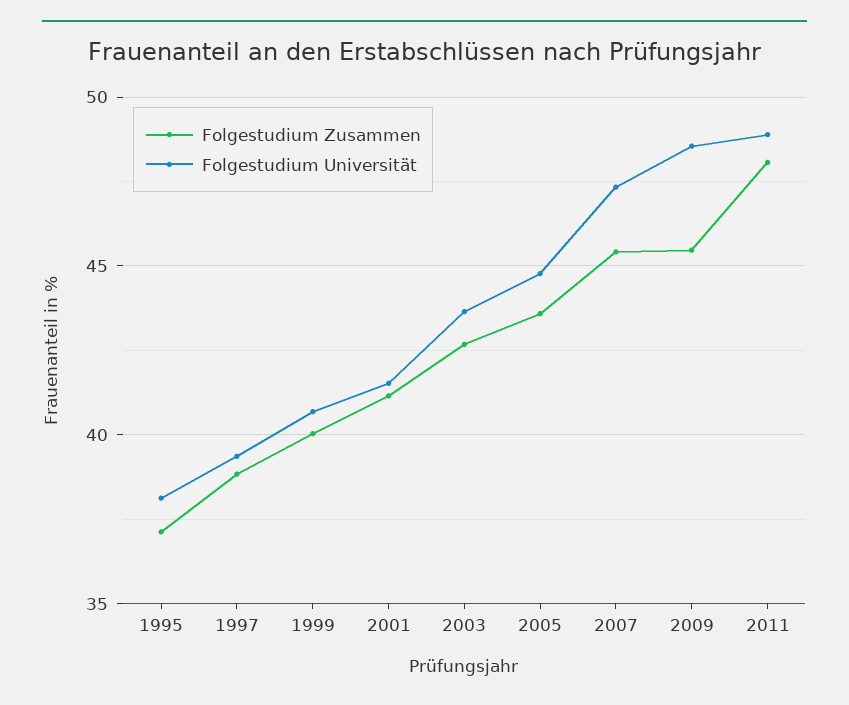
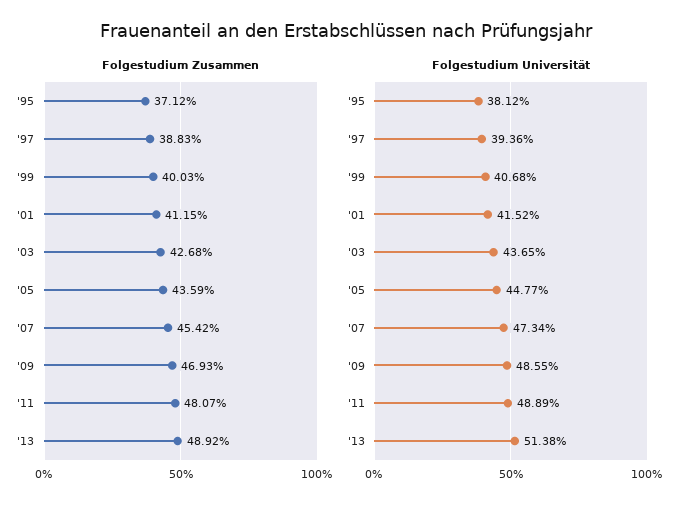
Folgestudium Zusammen, 2009: 45.5 -> 46.93
Folgestudium Zusammen, '13: none -> 48.92
Folgestudium Universität, '13: none -> 51.38

